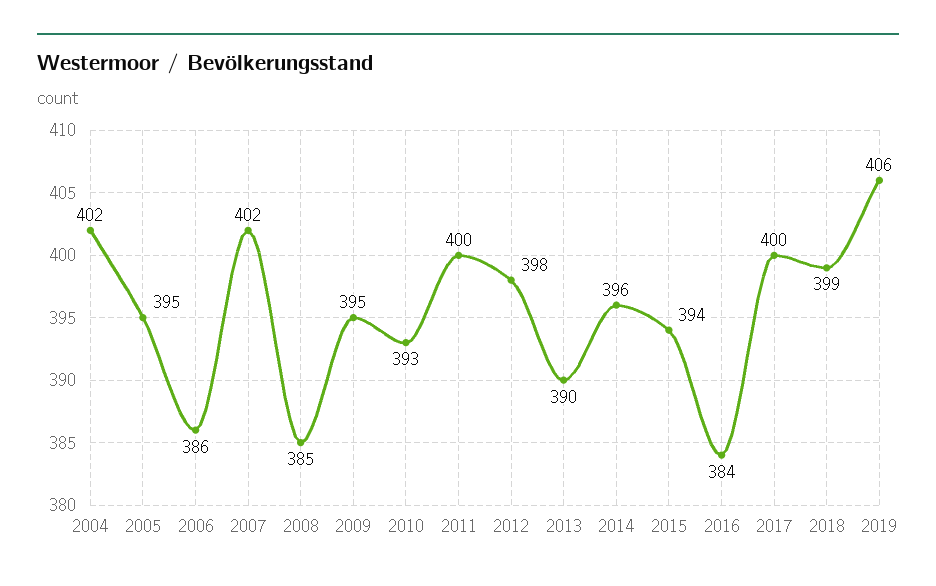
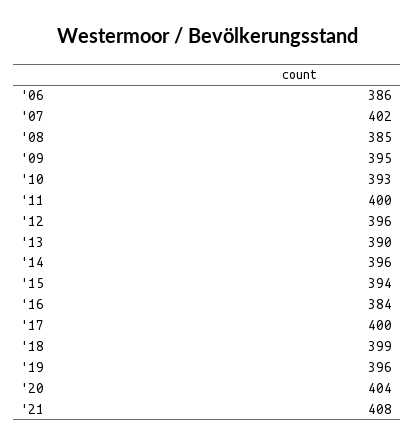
2004: 402 -> none
2005: 395 -> none
2012: 398 -> 396
2019: 406 -> 396
'20: none -> 404
'21: none -> 408

